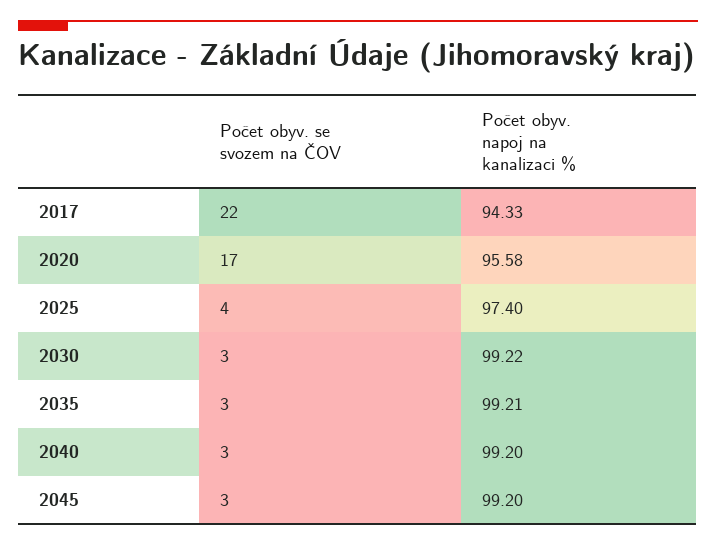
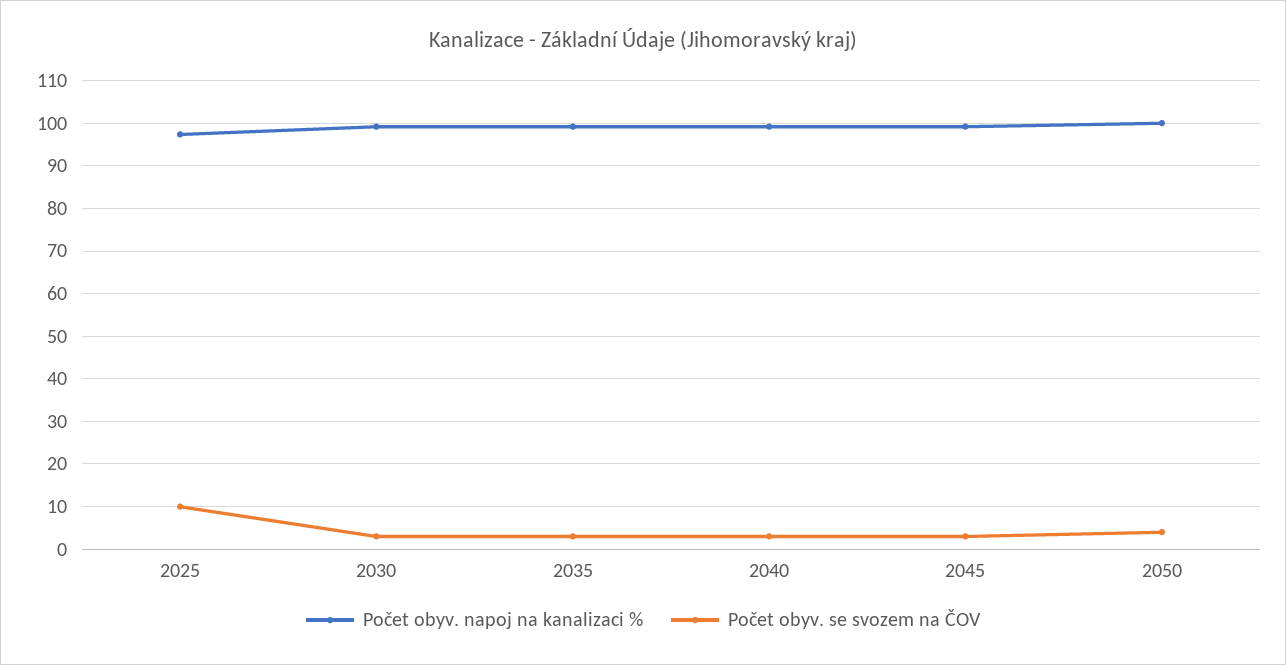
Počet obyv. se svozem na ČOV, 2017: 22 -> none
Počet obyv. napoj na kanalizaci %, 2017: 94.33 -> none
Počet obyv. se svozem na ČOV, 2020: 17 -> none
Počet obyv. napoj na kanalizaci %, 2020: 95.58 -> none
Počet obyv. se svozem na ČOV, 2025: 4 -> 10
Počet obyv. napoj na kanalizaci %, 2050: none -> 100
Počet obyv. se svozem na ČOV, 2050: none -> 4

